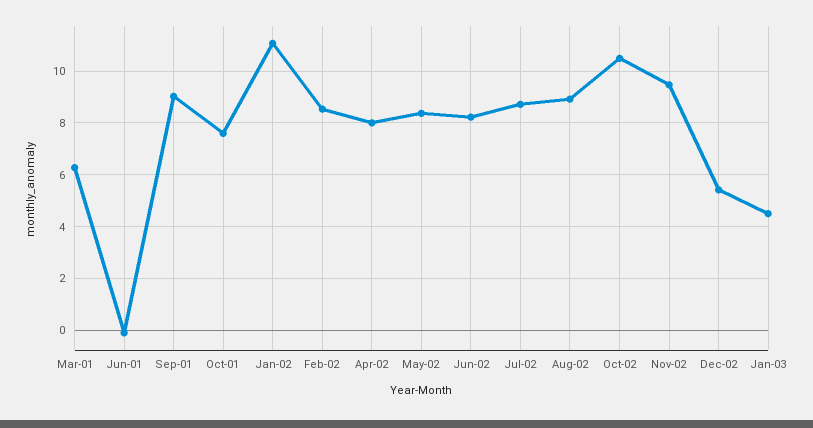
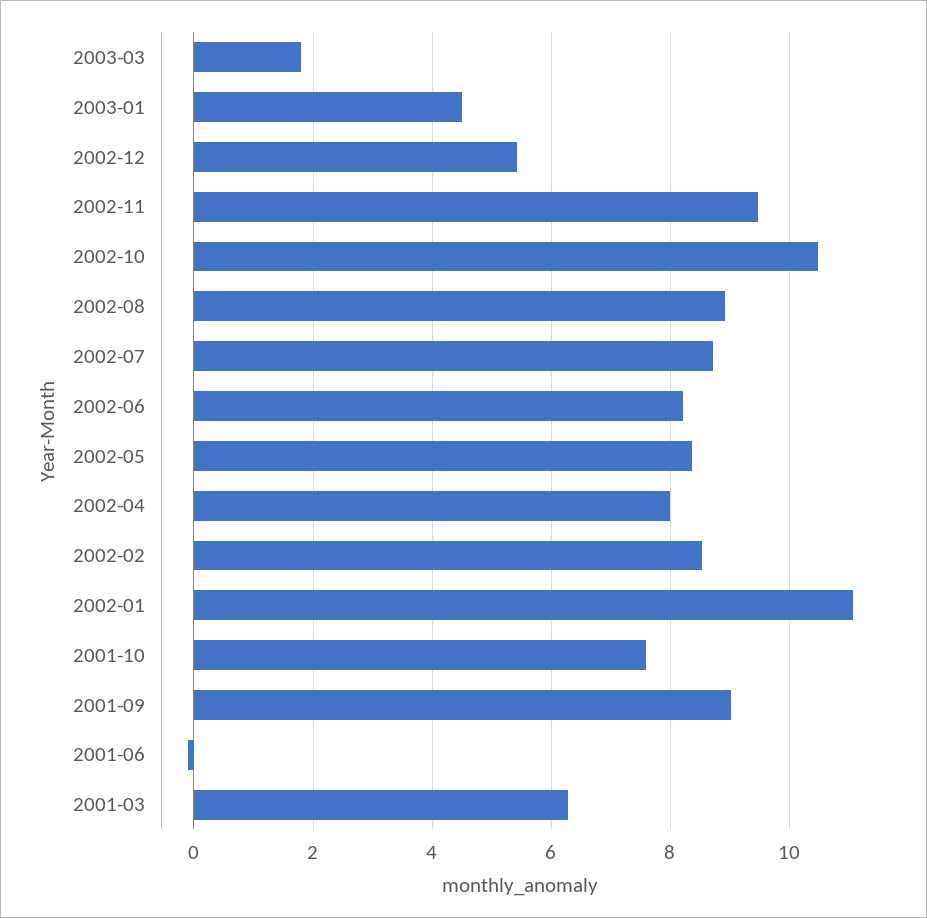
2003-03: none -> 1.8

